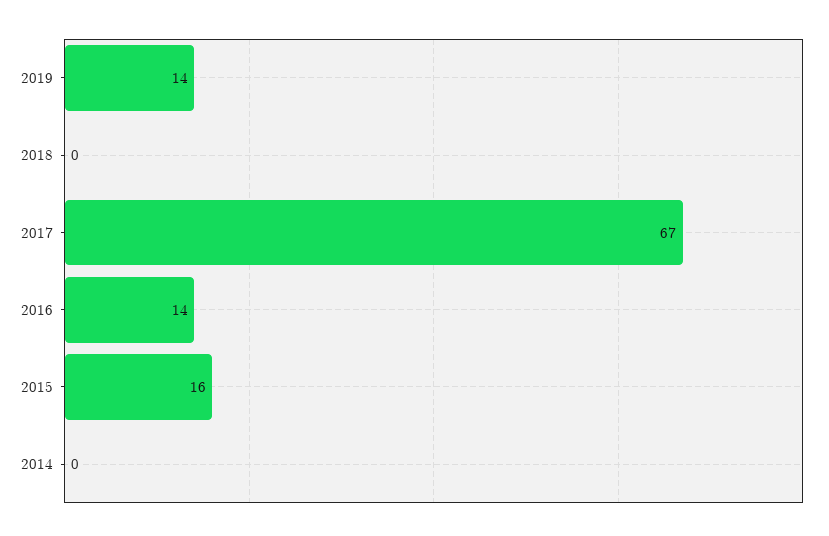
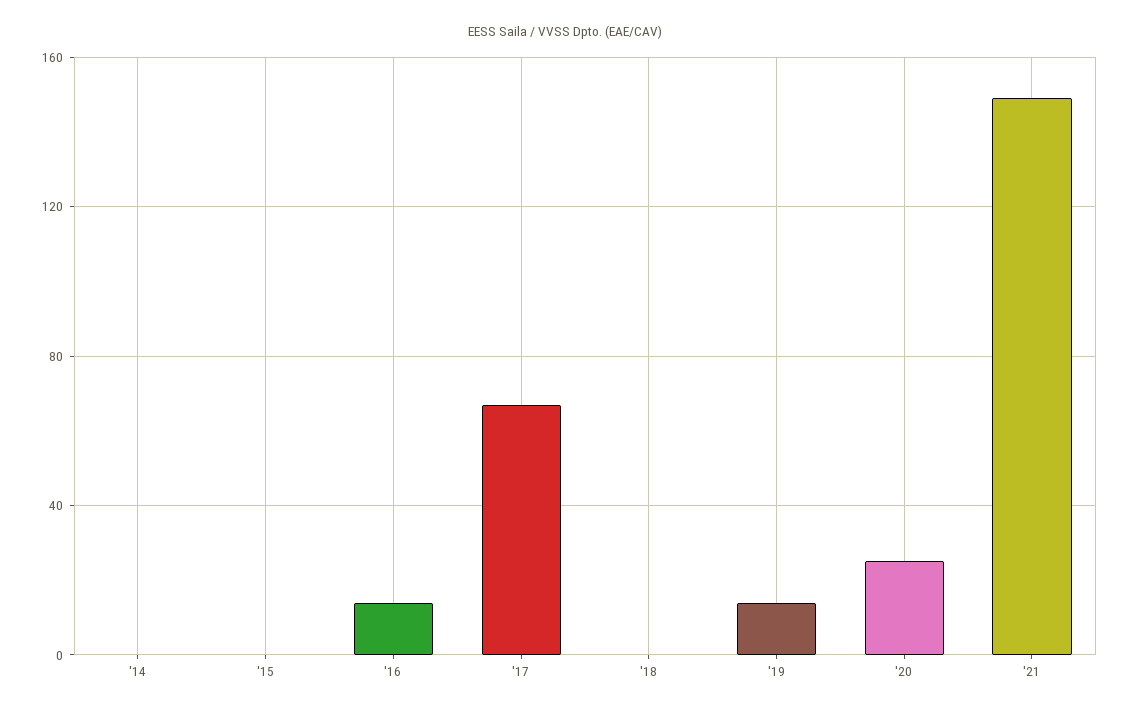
2015: 16 -> 0
'20: none -> 25
'21: none -> 150

